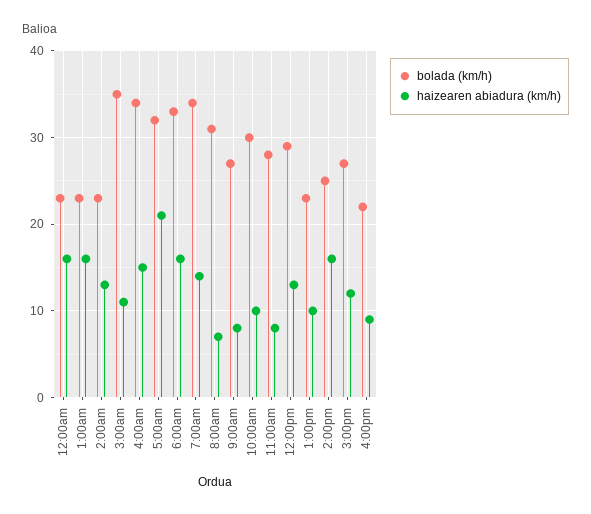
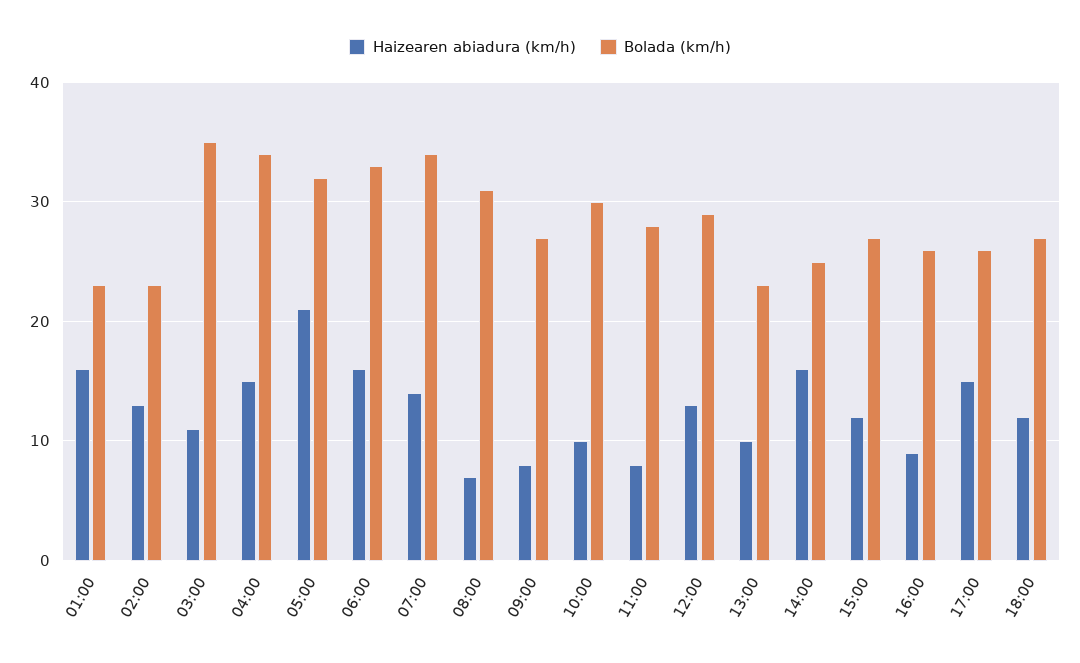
bolada (km/h), 12:00am: 23 -> none
haizearen abiadura (km/h), 12:00am: 16 -> none
bolada (km/h), 4:00pm: 22 -> 26
haizearen abiadura (km/h), 17:00: none -> 15
bolada (km/h), 17:00: none -> 26
haizearen abiadura (km/h), 18:00: none -> 12
bolada (km/h), 18:00: none -> 27

